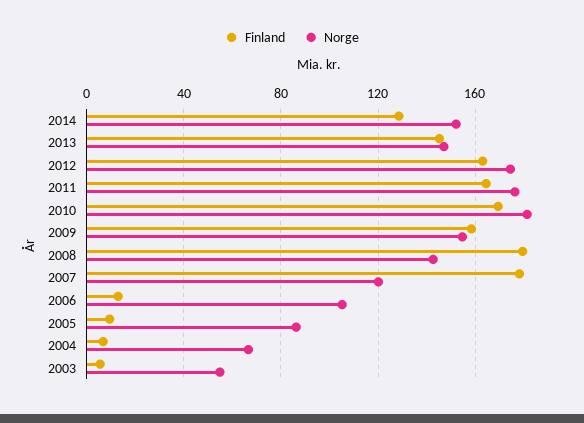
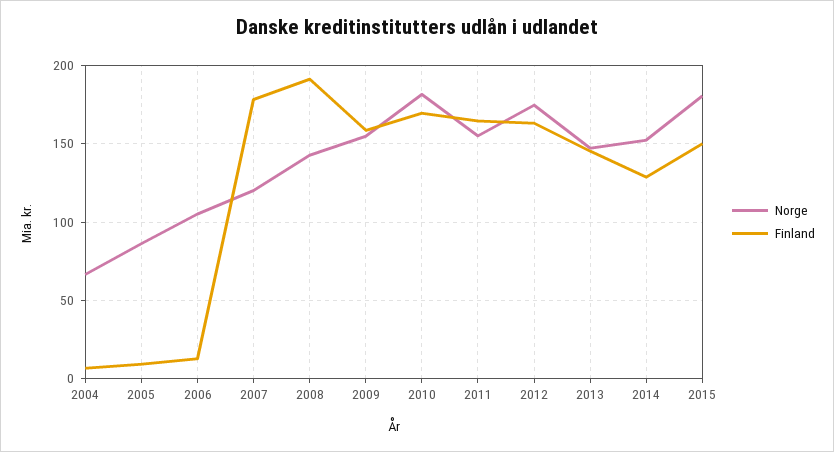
Norge, 2011: 175 -> 155
Finland, 2008: 180 -> 190
Finland, 2003: 5 -> none
Norge, 2003: 55 -> none
Norge, 2015: none -> 180
Finland, 2015: none -> 150

